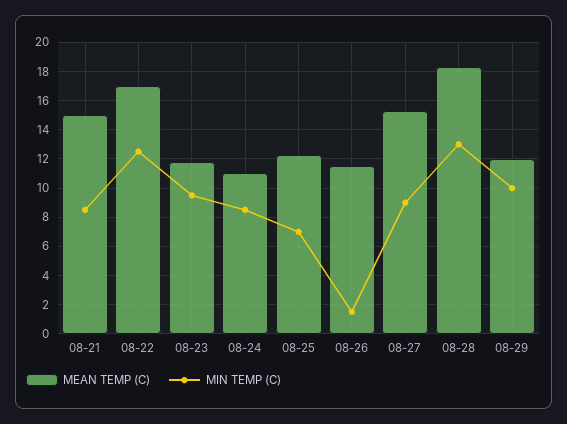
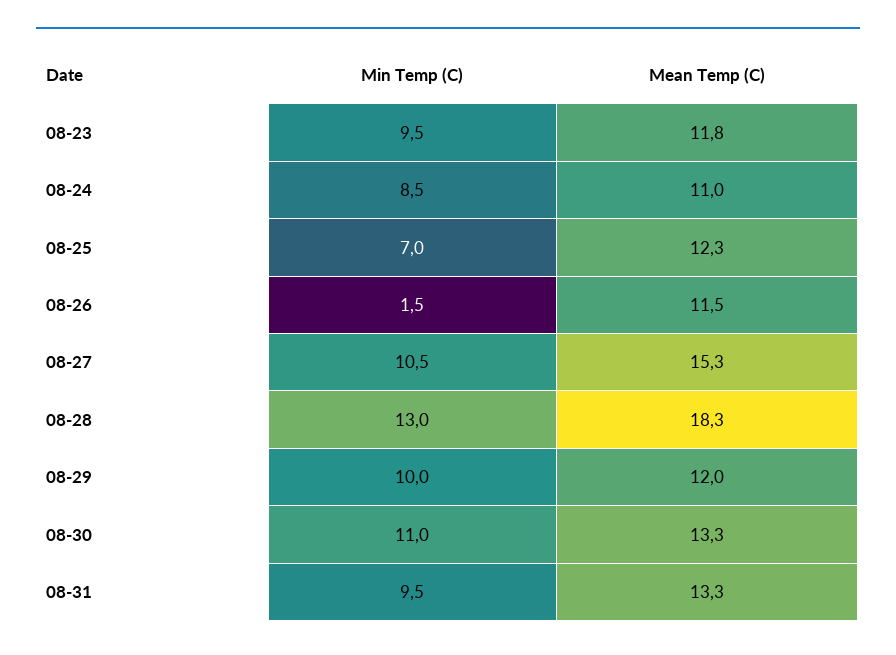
MEAN TEMP (C), 08-21: 15 -> none
MIN TEMP (C), 08-21: 8.5 -> none
MEAN TEMP (C), 08-22: 17 -> none
MIN TEMP (C), 08-22: 12.5 -> none
MIN TEMP (C), 08-27: 9 -> 10.5
MIN TEMP (C), 08-30: none -> 11
MEAN TEMP (C), 08-30: none -> 13.3
MIN TEMP (C), 08-31: none -> 9.5
MEAN TEMP (C), 08-31: none -> 13.3

